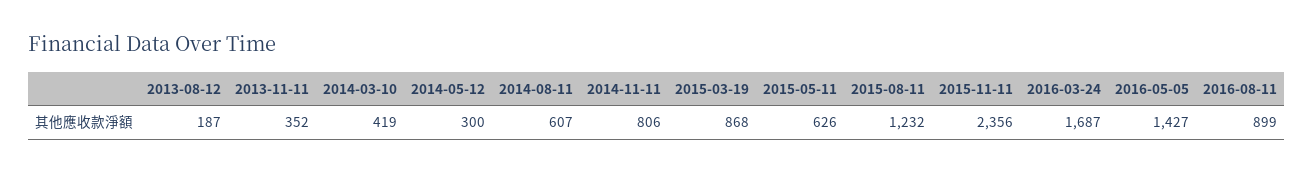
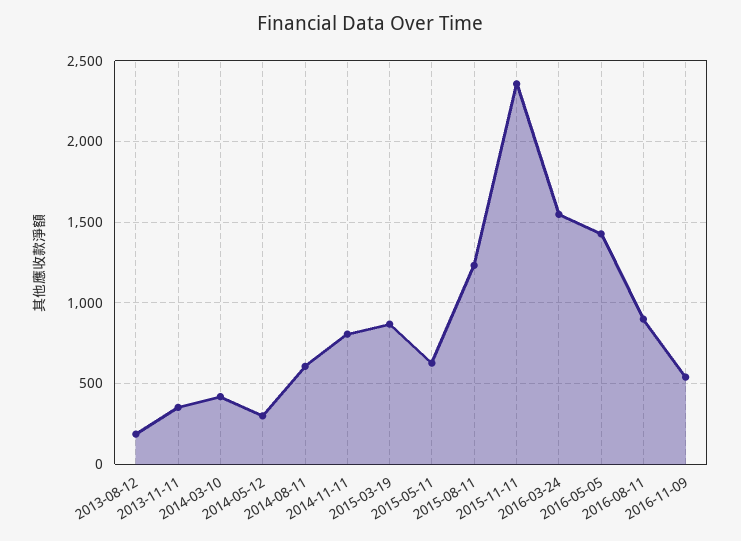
2016-03-24: 1687 -> 1550
2016-11-09: none -> 550

